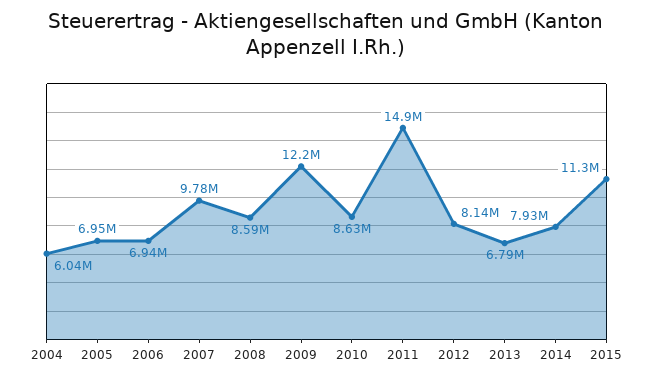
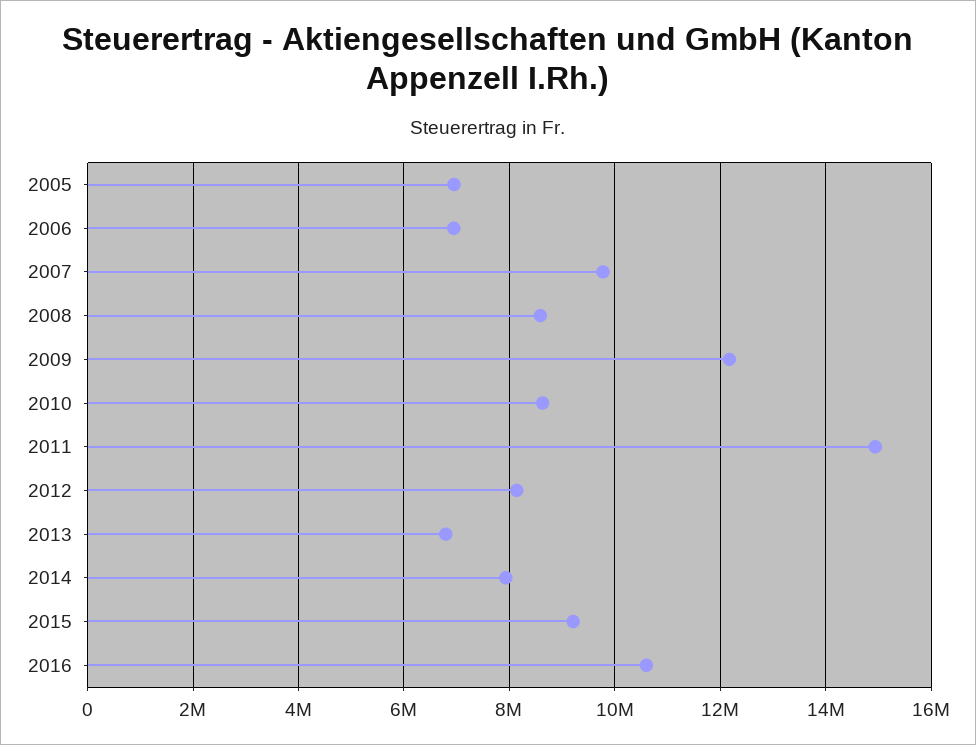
2004: 6040000 -> none
2015: 11300000 -> 9200000
2016: none -> 10600000

